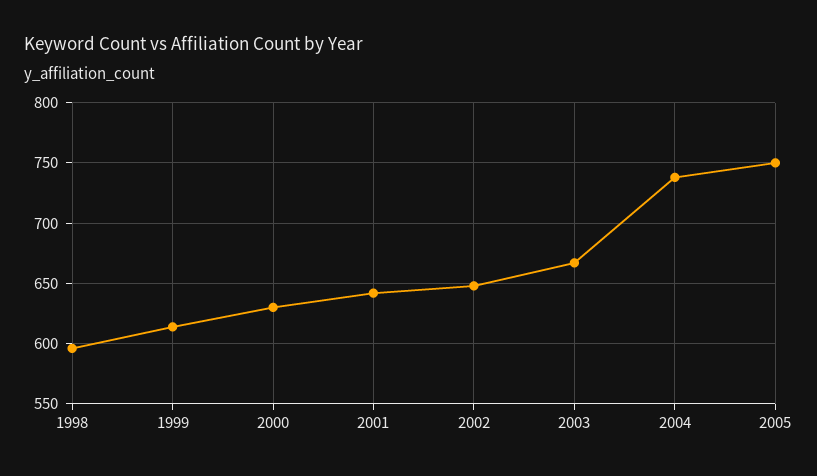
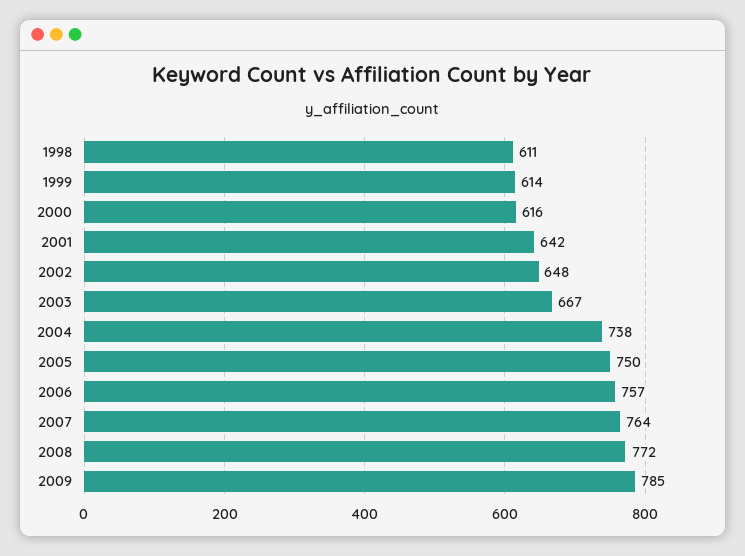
1998: 595 -> 611
2000: 630 -> 616
2006: none -> 757
2007: none -> 764
2008: none -> 772
2009: none -> 785

